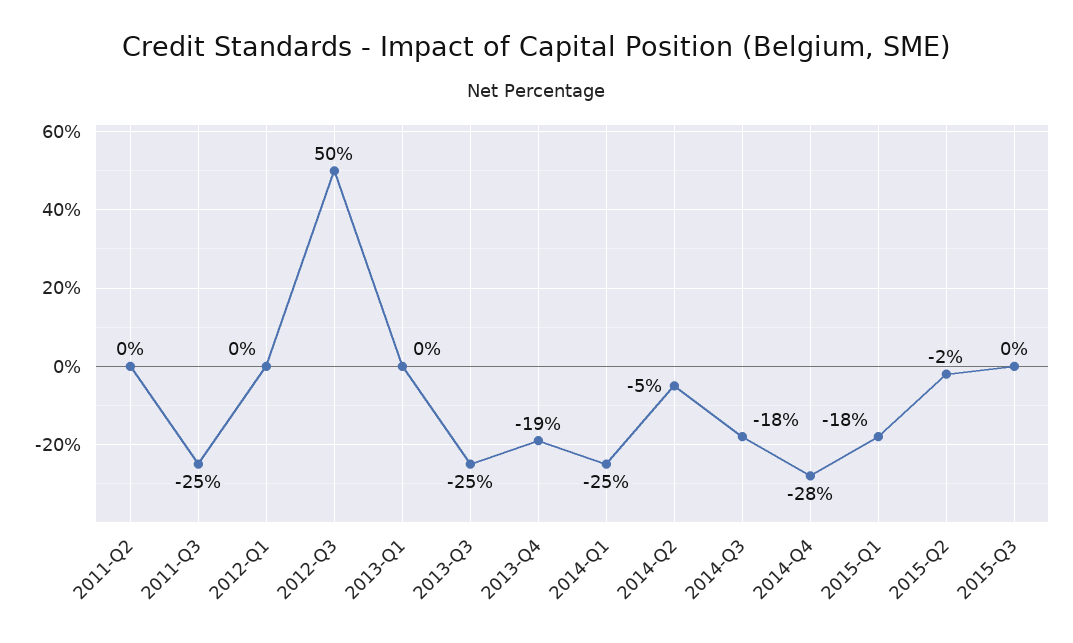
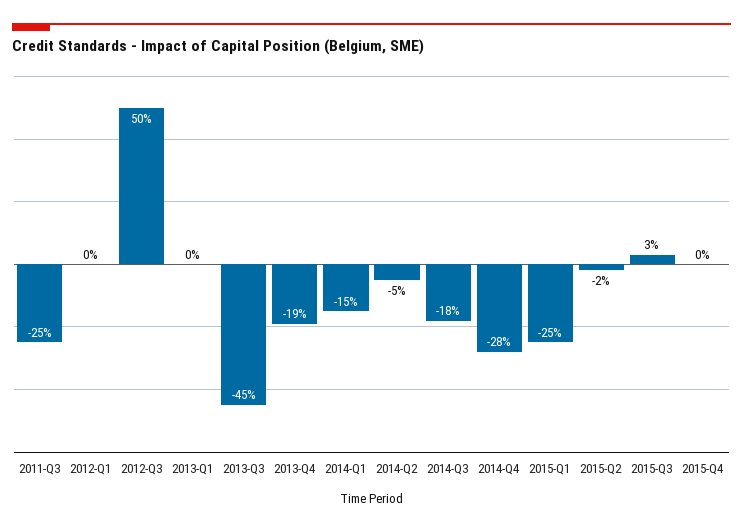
2011-Q2: 0 -> none
2013-Q3: -25 -> -45
2014-Q1: -25 -> -15
2015-Q1: -18 -> -25
2015-Q3: 0 -> 3
2015-Q4: none -> 0

